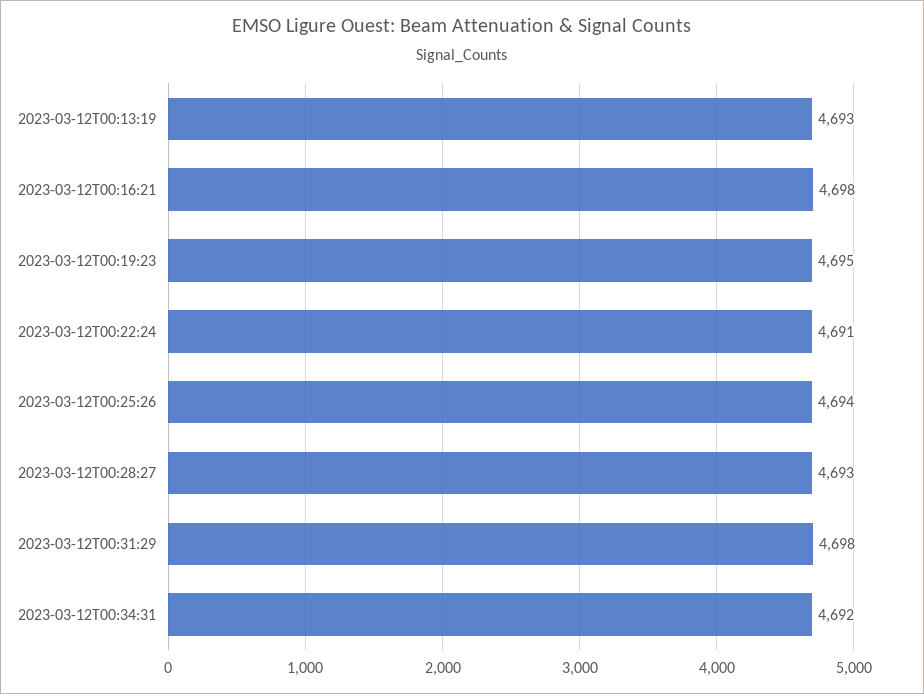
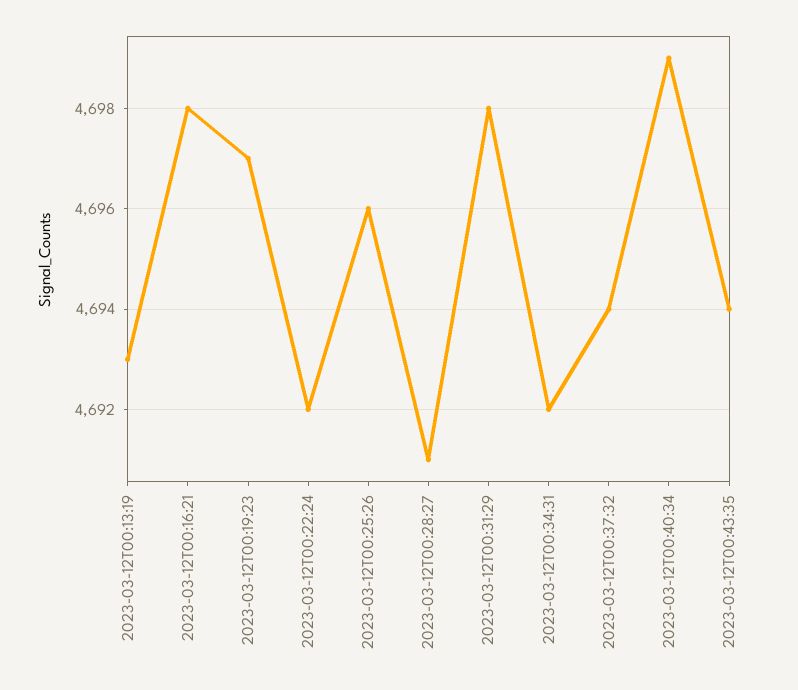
2023-03-12T00:19:23: 4695 -> 4697
2023-03-12T00:22:24: 4691 -> 4692
2023-03-12T00:25:26: 4694 -> 4696
2023-03-12T00:28:27: 4693 -> 4691
2023-03-12T00:37:32: none -> 4694
2023-03-12T00:40:34: none -> 4699
2023-03-12T00:43:35: none -> 4694

